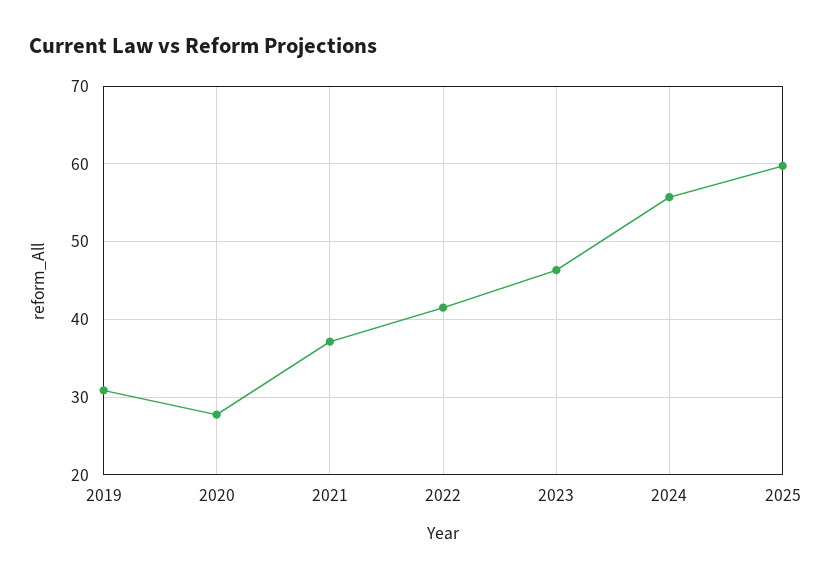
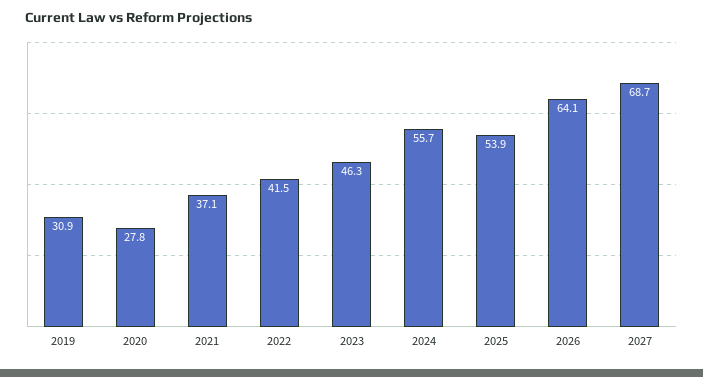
2025: 60 -> 53.9
2026: none -> 64.1
2027: none -> 68.7

